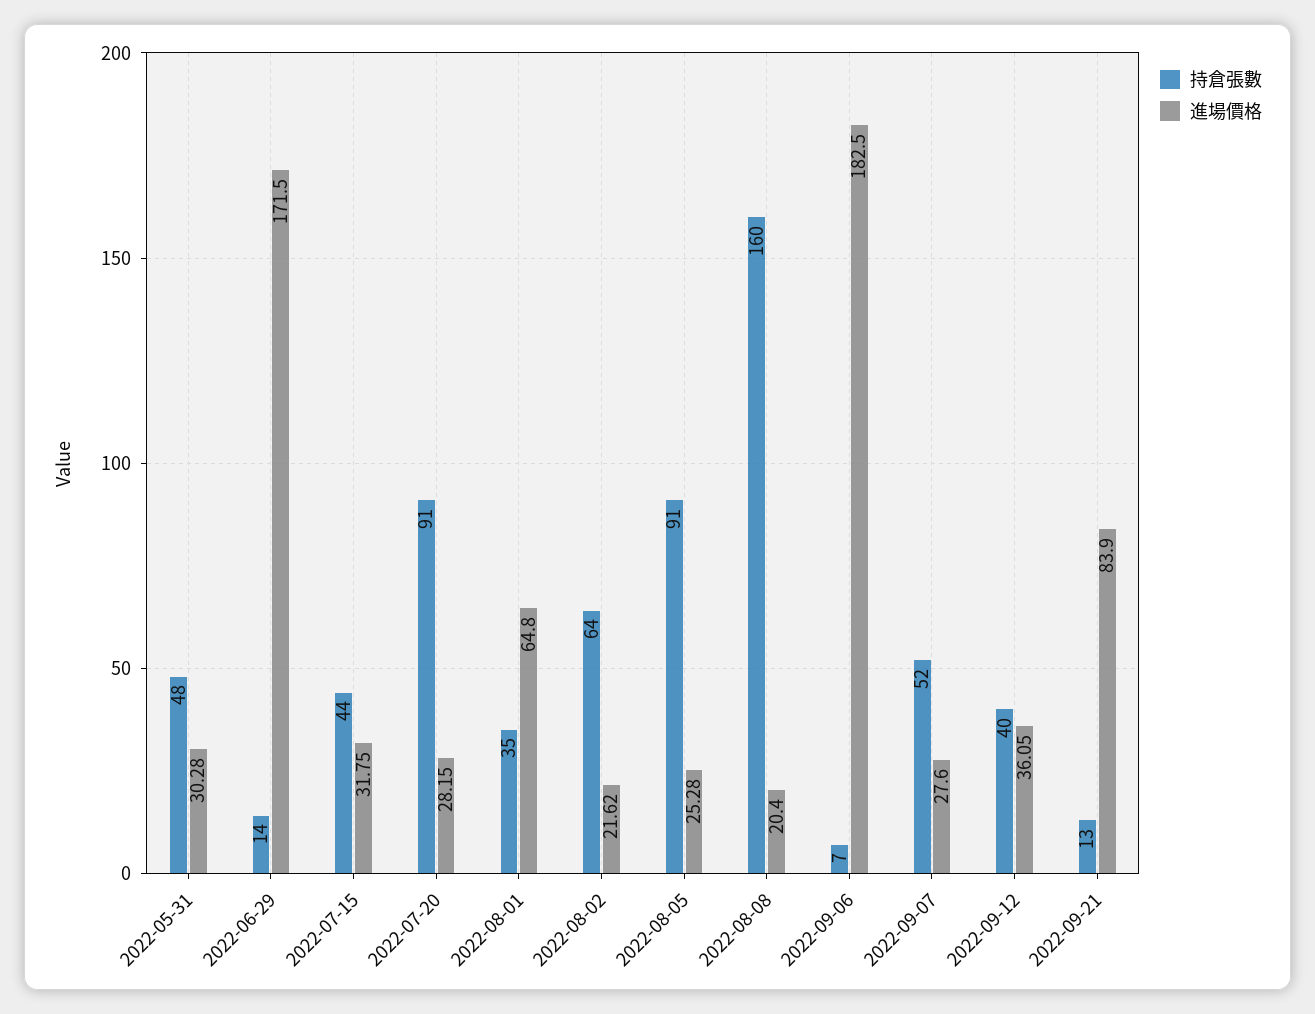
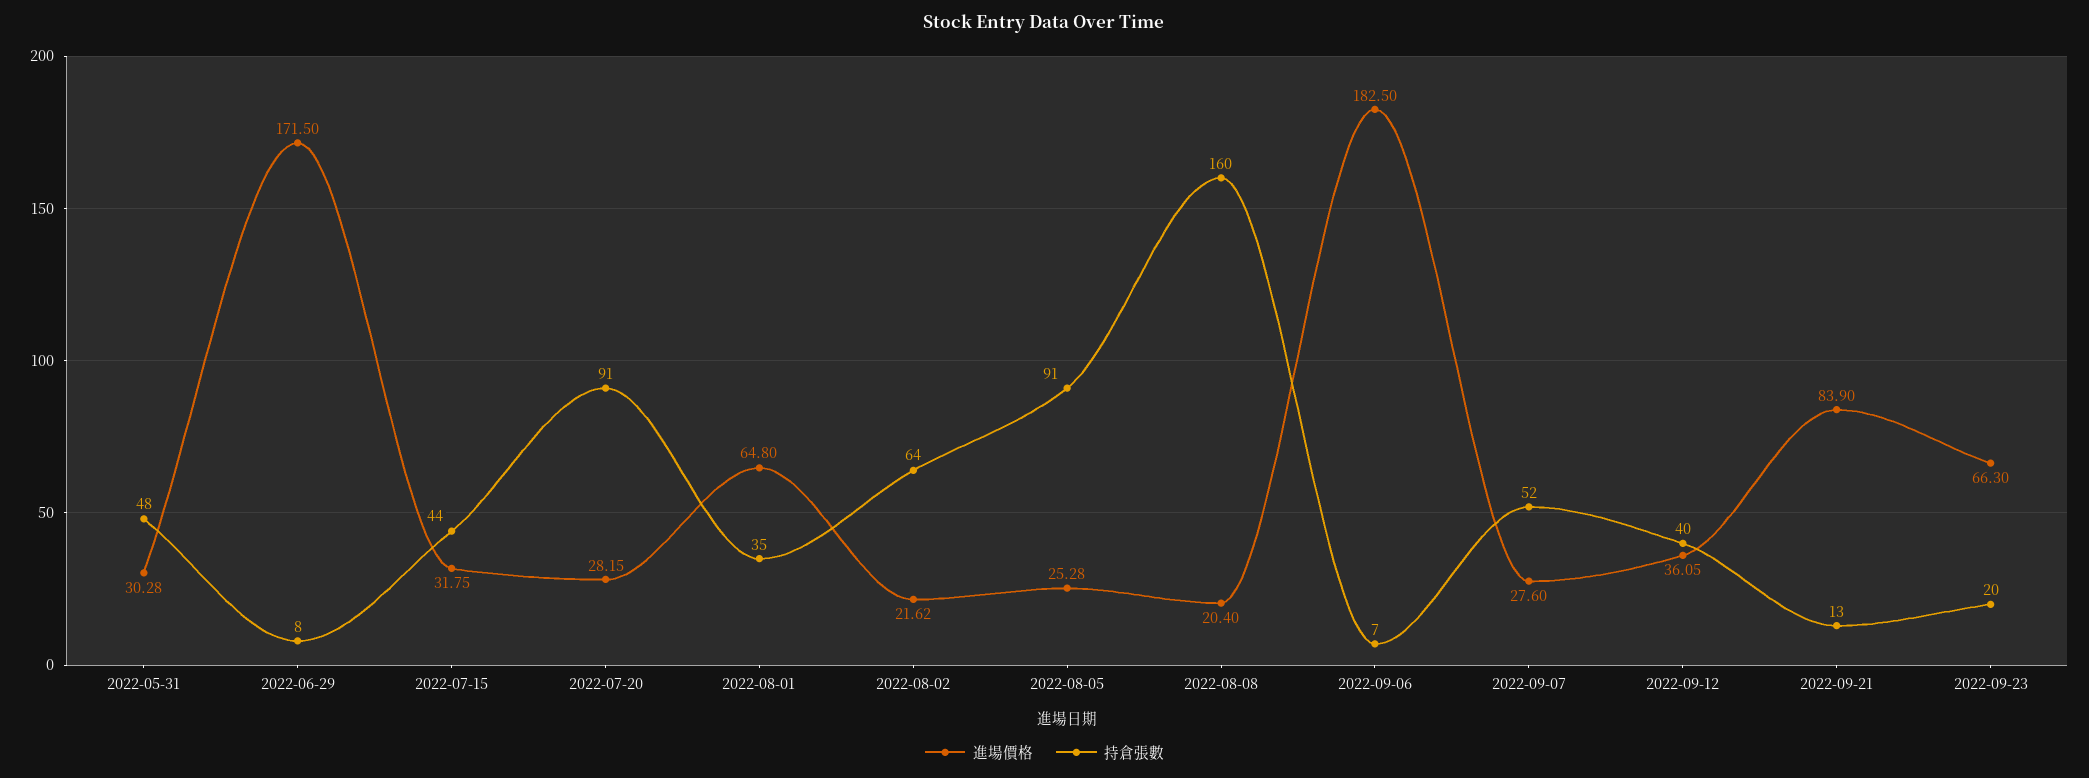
持倉張數, 2022-06-29: 14 -> 8
進場價格, 2022-09-23: none -> 66.3
持倉張數, 2022-09-23: none -> 20

